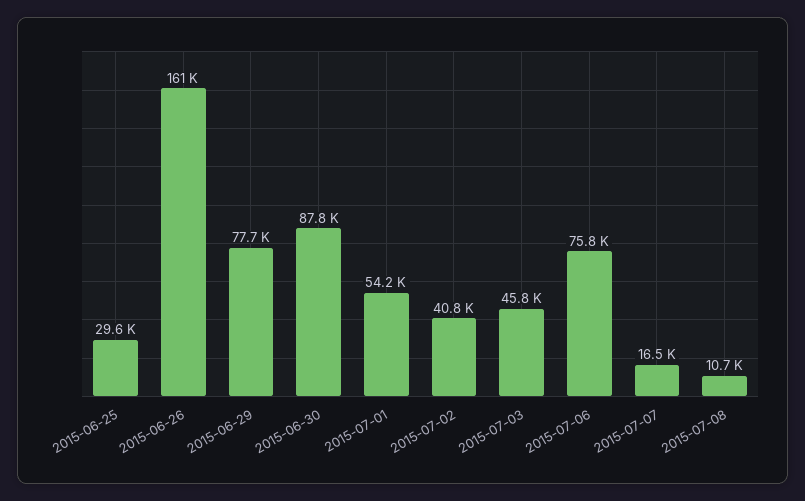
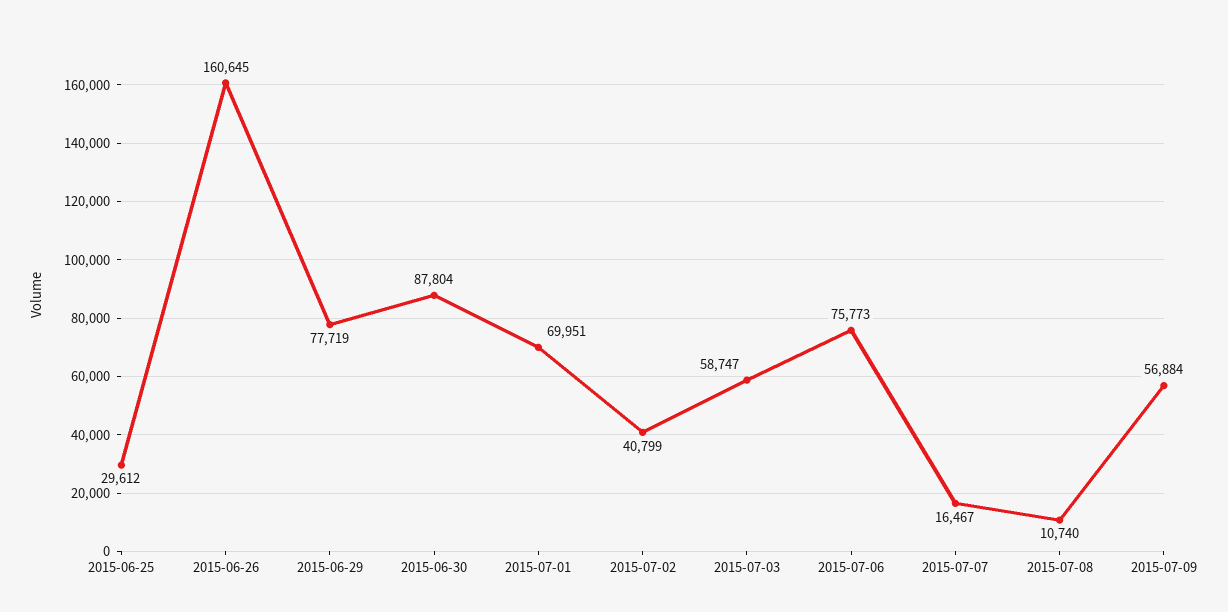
2015-07-01: 54200 -> 69951
2015-07-03: 45800 -> 58747
2015-07-09: none -> 56884

